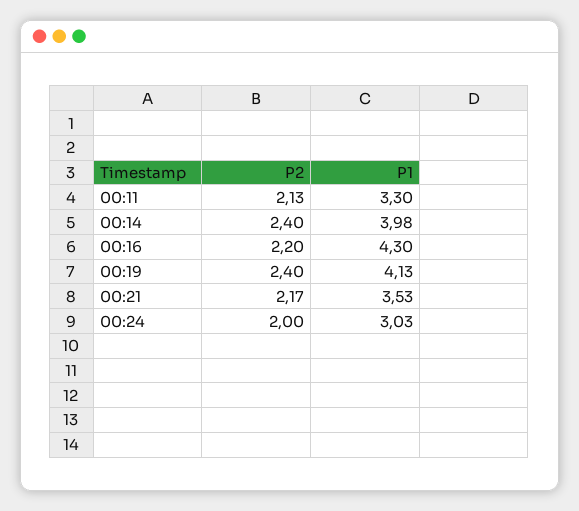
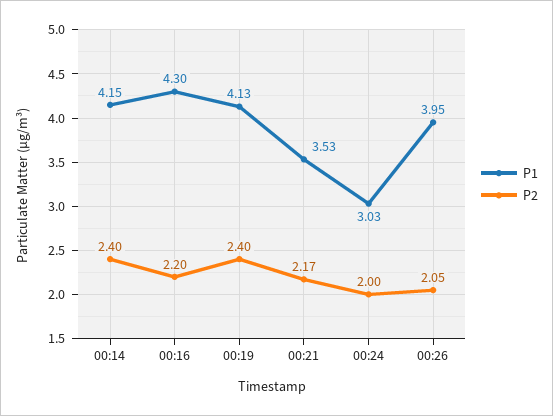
P2, 00:11: 2.13 -> none
P1, 00:11: 3.3 -> none
P1, 00:14: 3.98 -> 4.15
P1, 00:26: none -> 3.95
P2, 00:26: none -> 2.05

